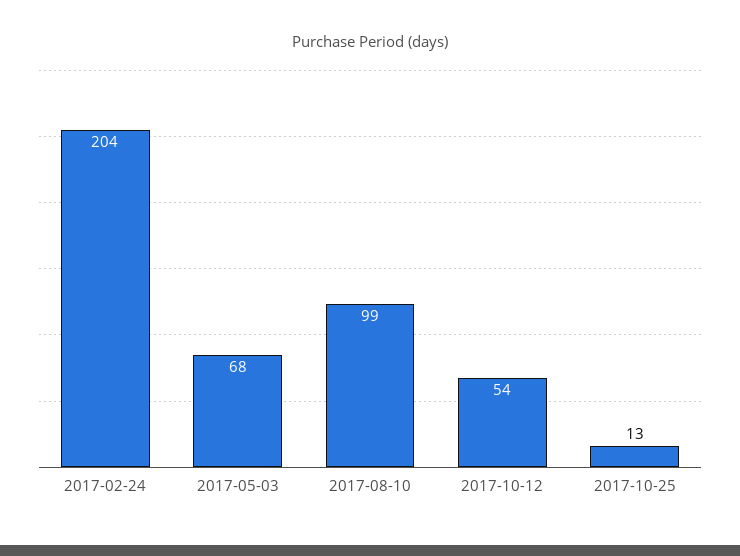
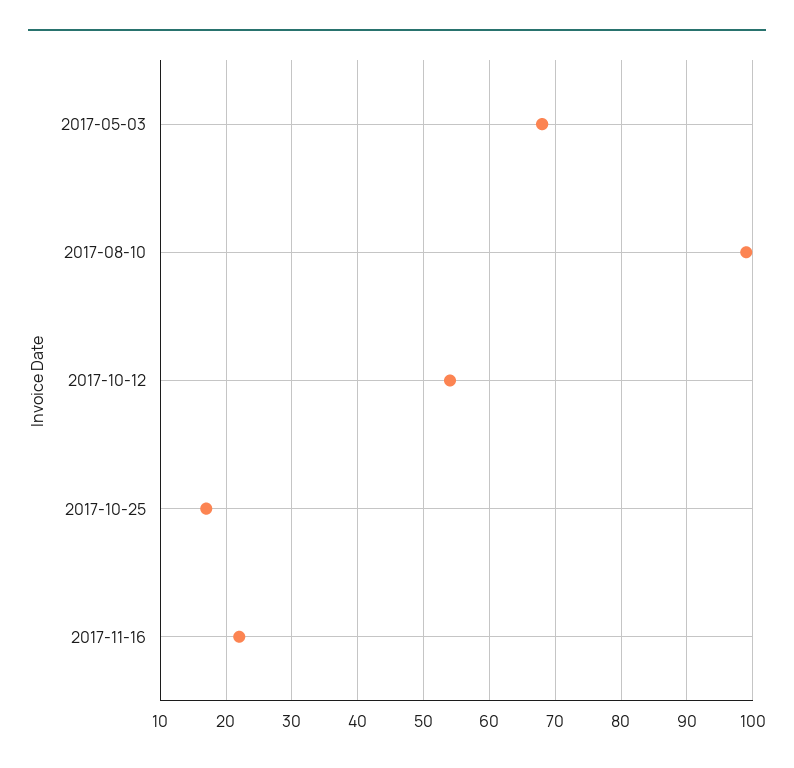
2017-02-24: 204 -> none
2017-10-25: 13 -> 17
2017-11-16: none -> 22

